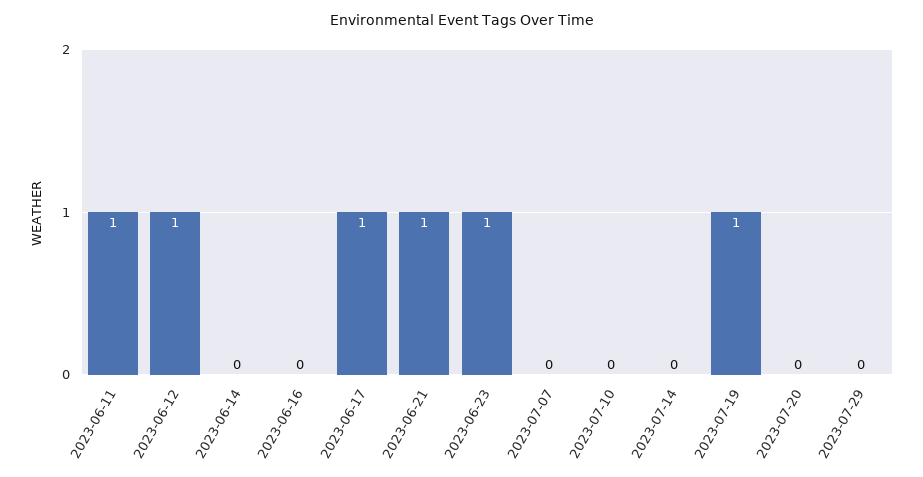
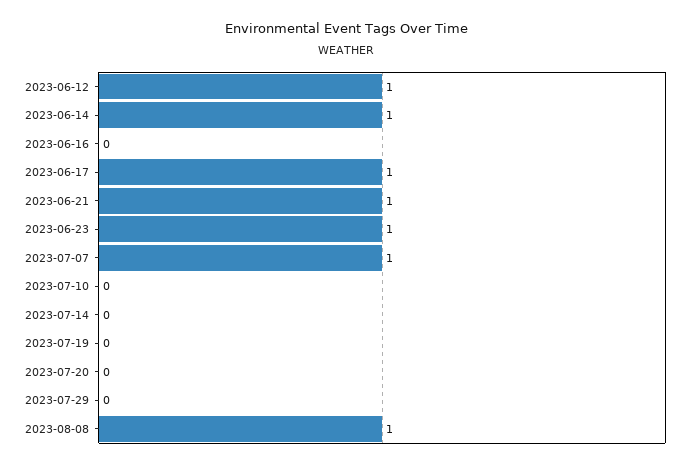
2023-06-11: 1 -> none
2023-06-14: 0 -> 1
2023-07-07: 0 -> 1
2023-07-19: 1 -> 0
2023-08-08: none -> 1

